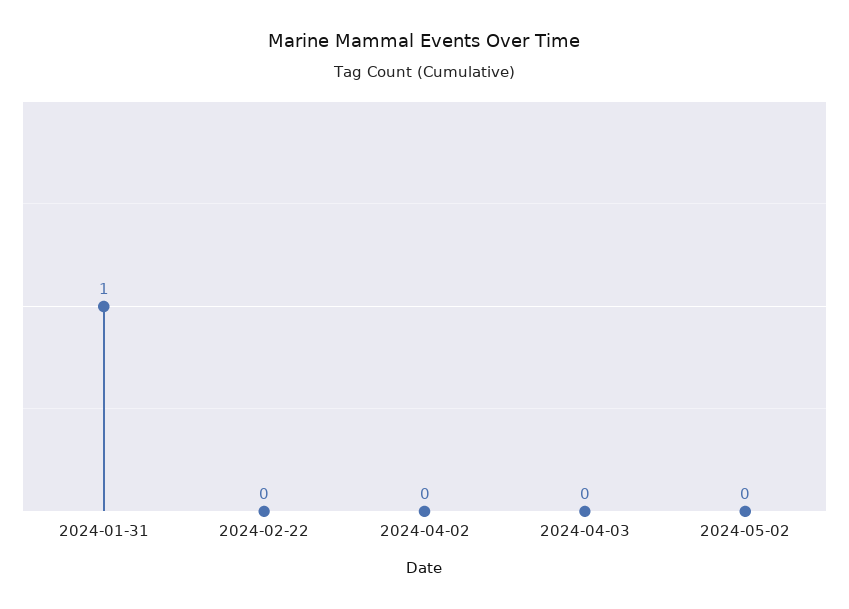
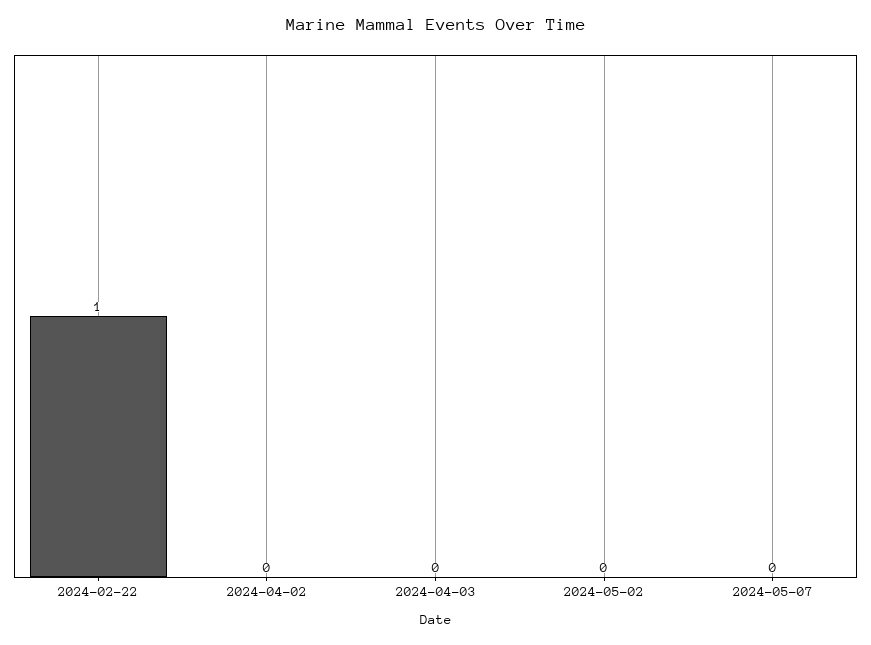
2024-01-31: 1 -> none
2024-02-22: 0 -> 1
2024-05-07: none -> 0

